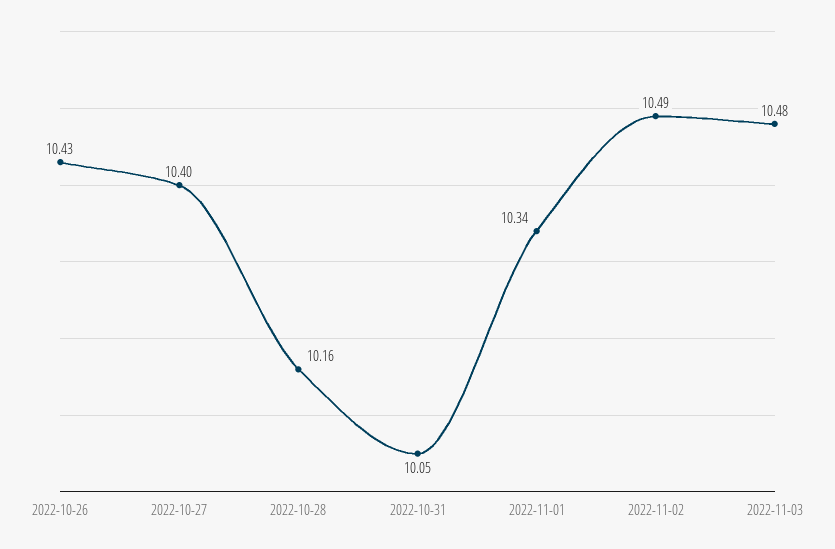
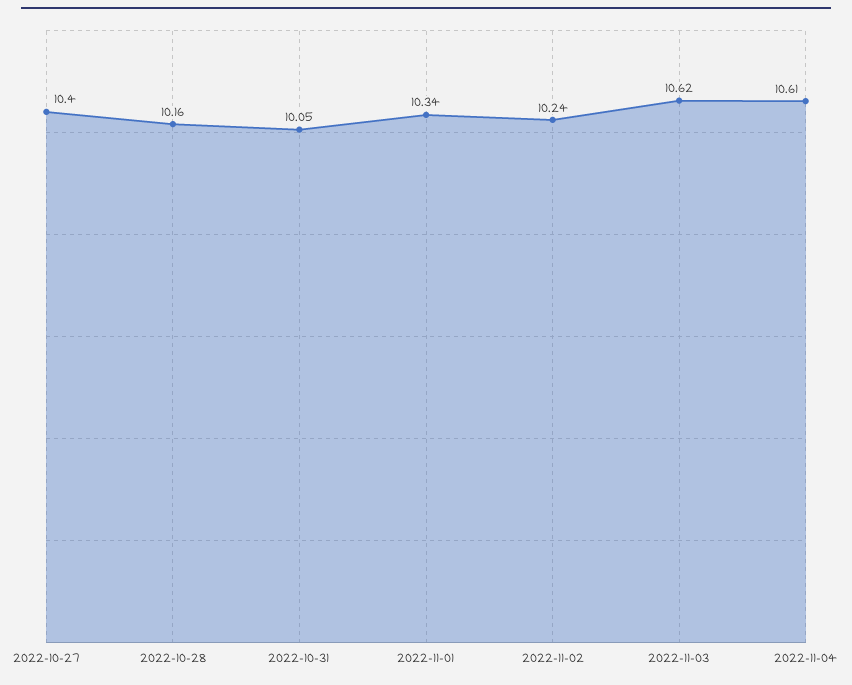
2022-10-26: 10.43 -> none
2022-11-02: 10.49 -> 10.24
2022-11-03: 10.48 -> 10.62
2022-11-04: none -> 10.61

